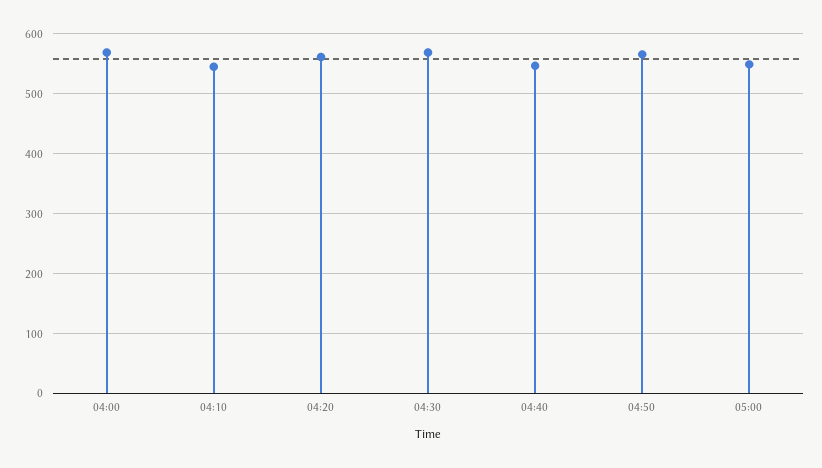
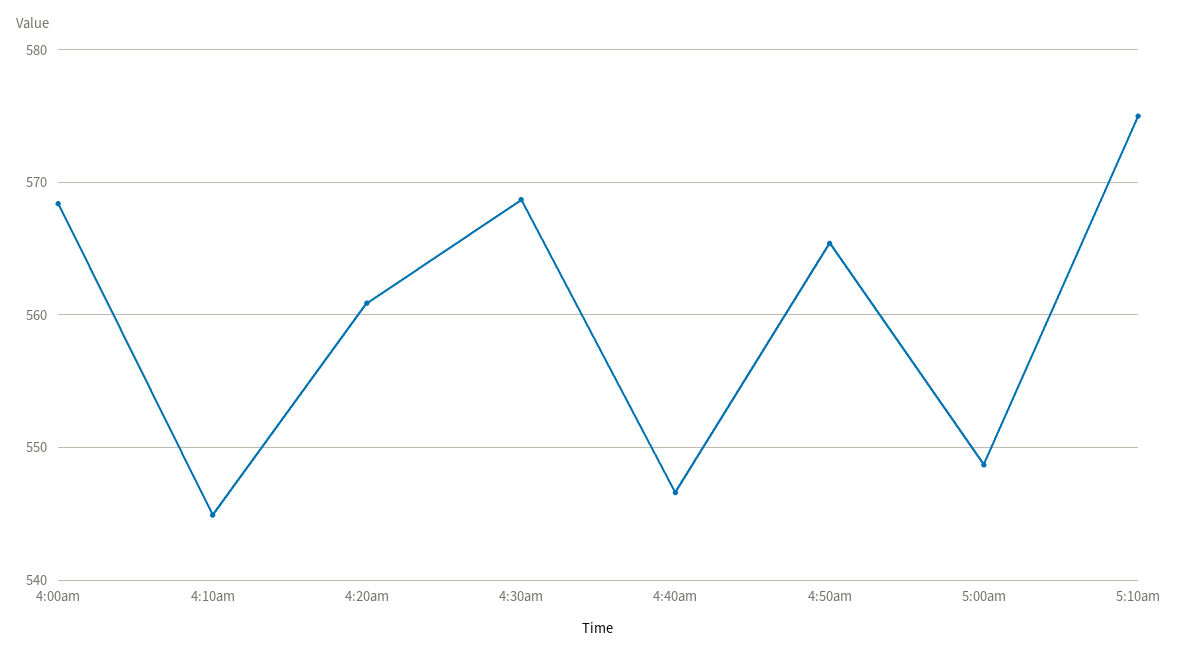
5:10am: none -> 575

